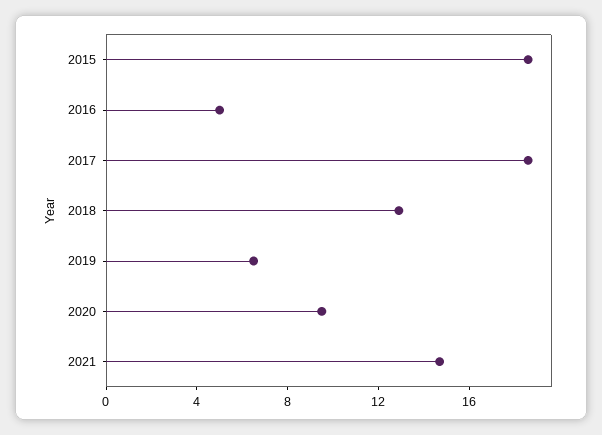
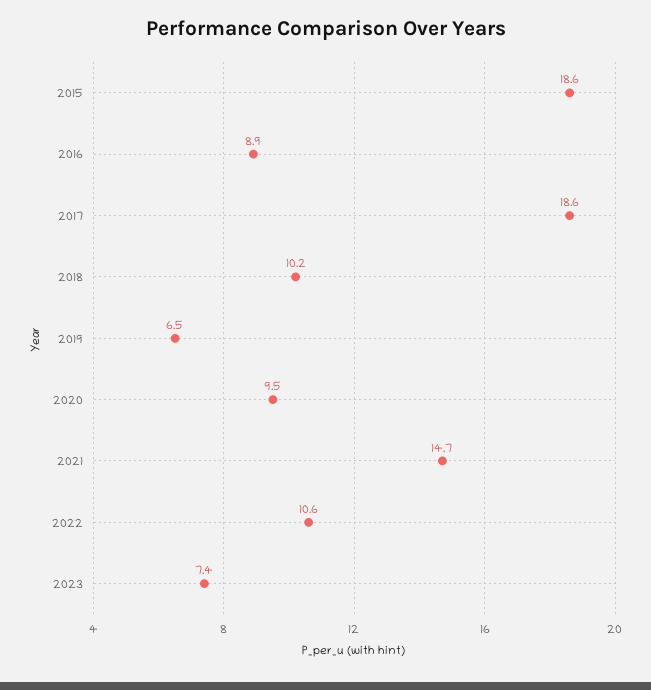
2016: 5 -> 8.9
2018: 13 -> 10.2
2022: none -> 10.6
2023: none -> 7.4

